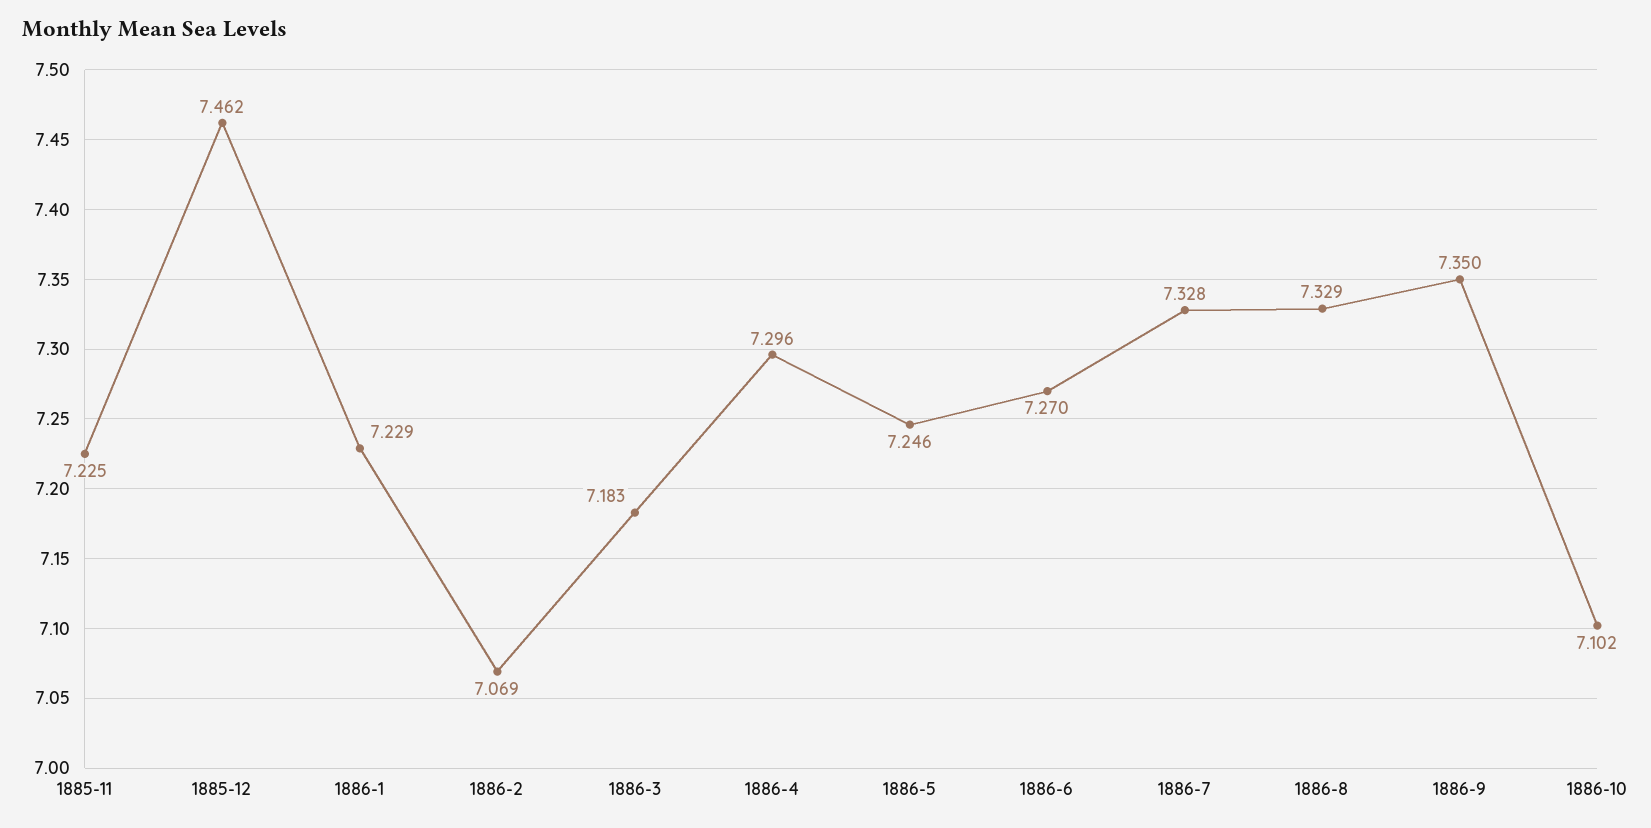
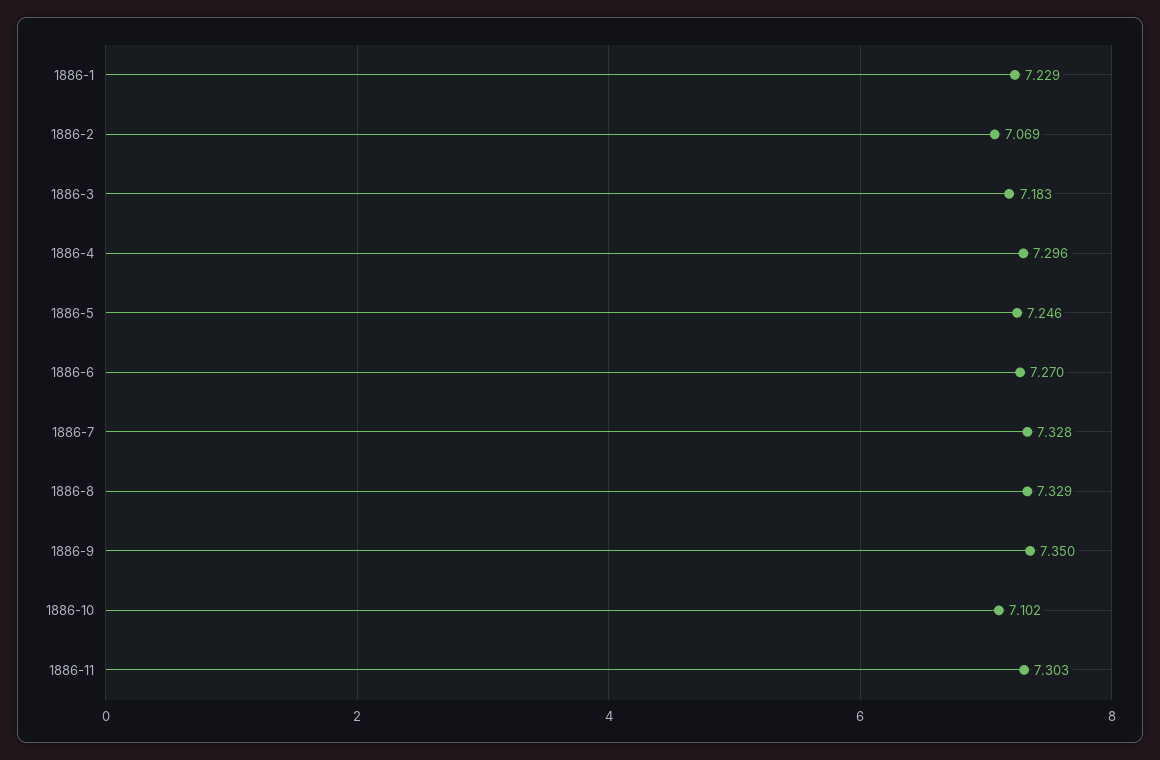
1885-11: 7.225 -> none
1885-12: 7.462 -> none
1886-11: none -> 7.303

